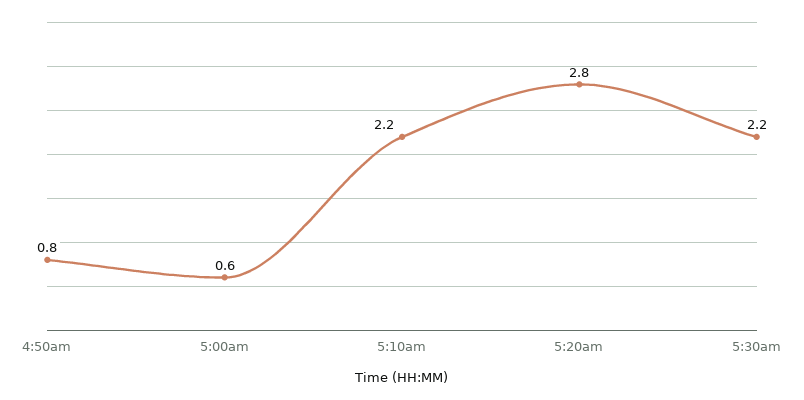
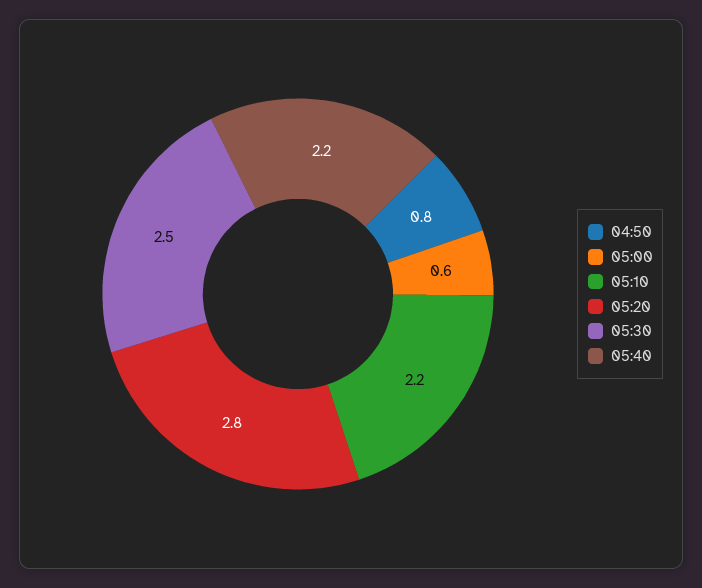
5:30am: 2.2 -> 2.5
05:40: none -> 2.2

